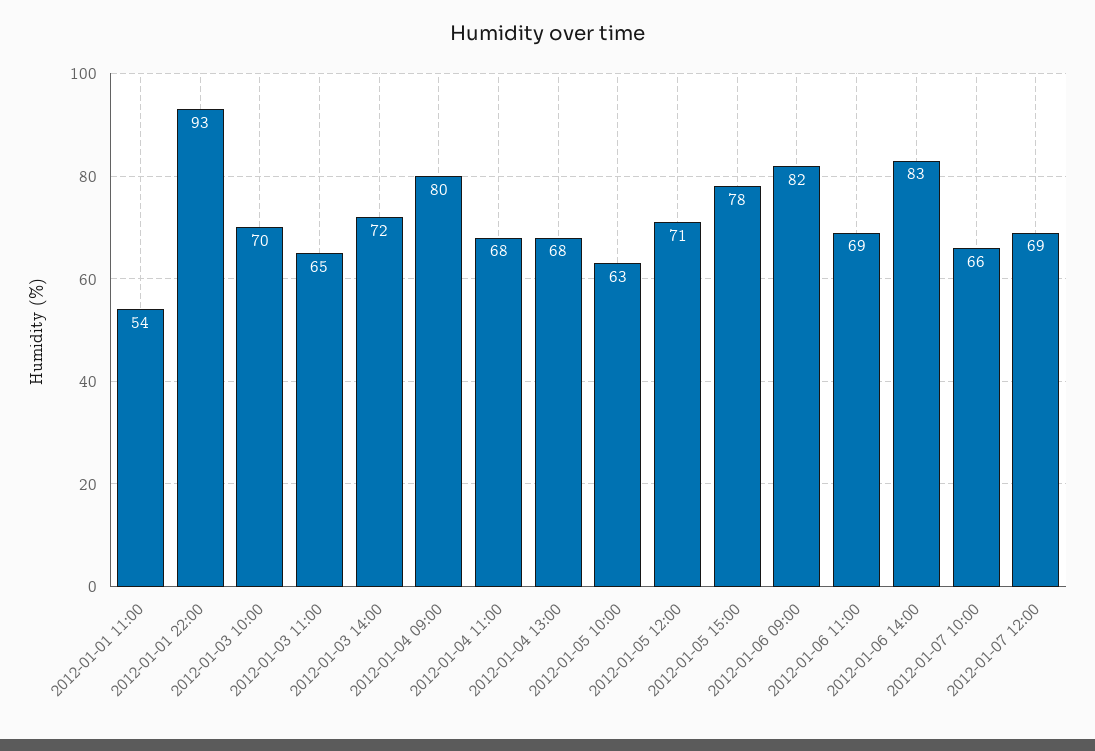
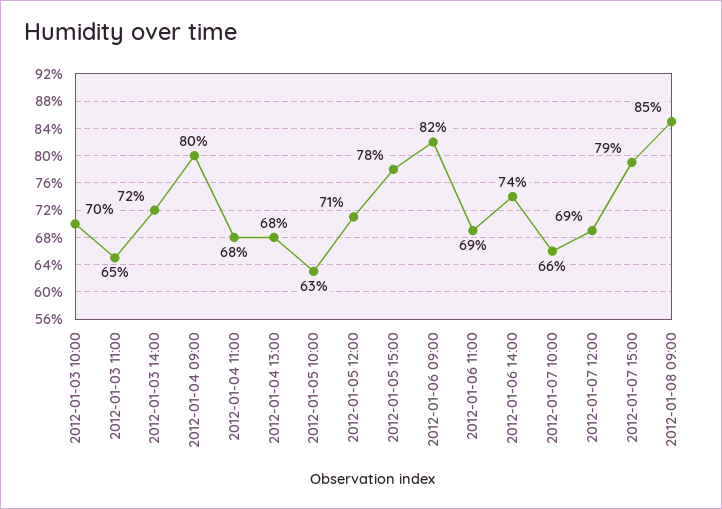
2012-01-01 11:00: 54 -> none
2012-01-01 22:00: 93 -> none
2012-01-06 14:00: 83 -> 74
2012-01-07 15:00: none -> 79
2012-01-08 09:00: none -> 85

